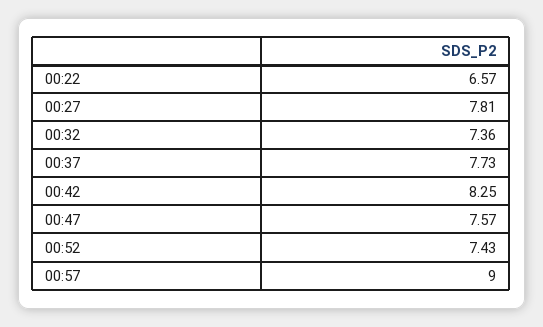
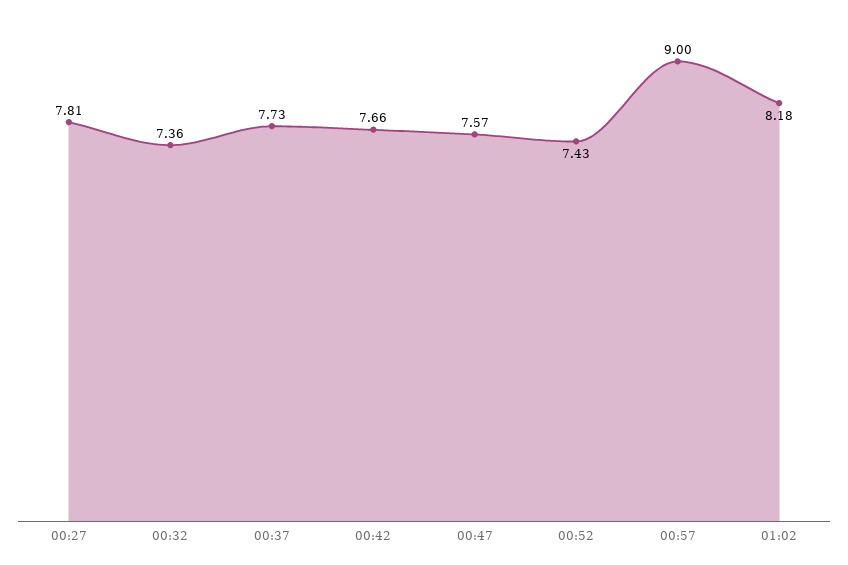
00:22: 6.57 -> none
00:42: 8.25 -> 7.66
01:02: none -> 8.18

